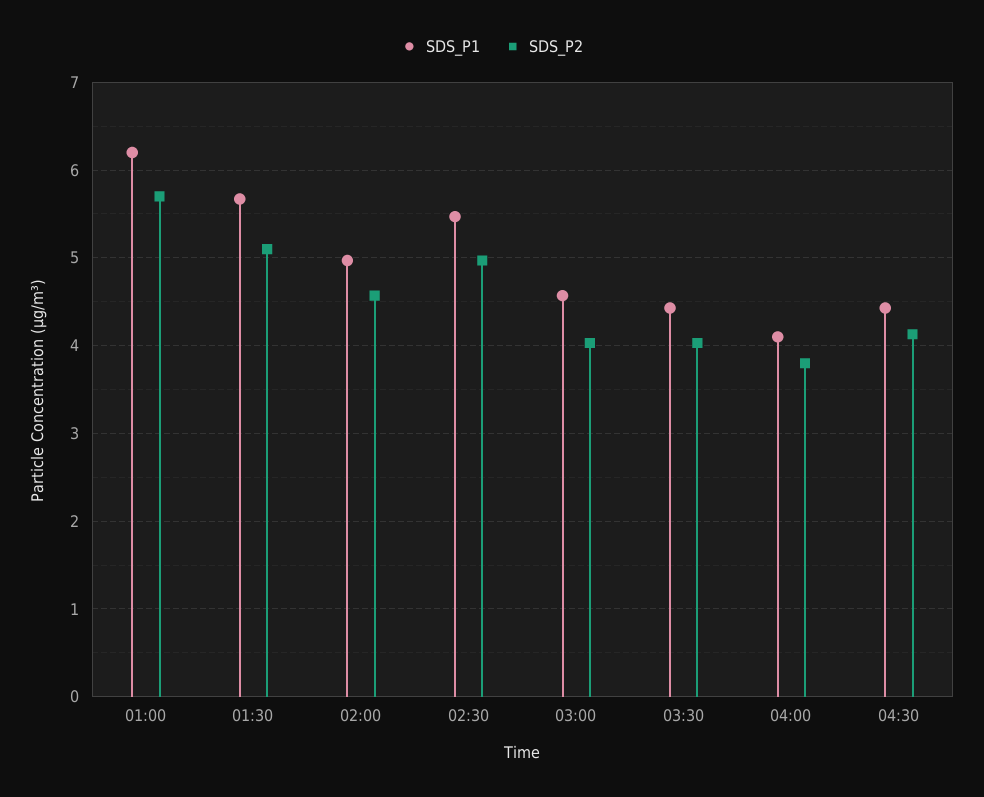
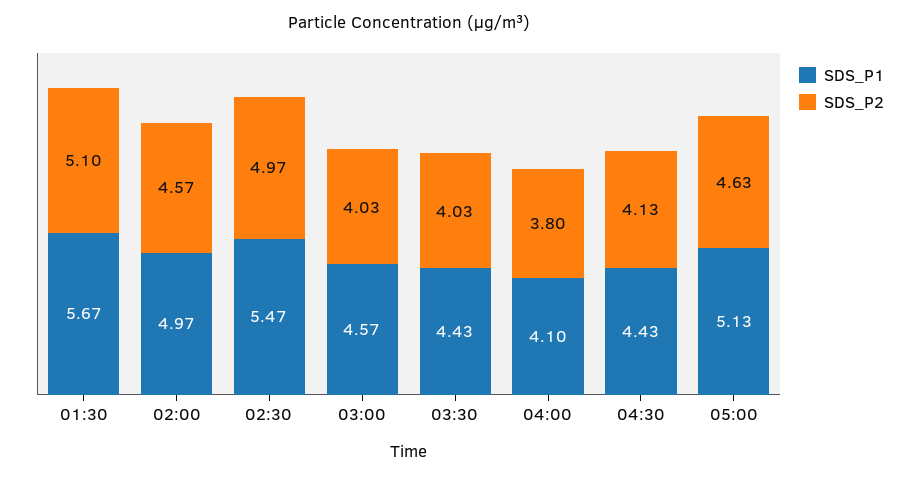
SDS_P1, 01:00: 6.2 -> none
SDS_P2, 01:00: 5.7 -> none
SDS_P1, 05:00: none -> 5.13
SDS_P2, 05:00: none -> 4.63

